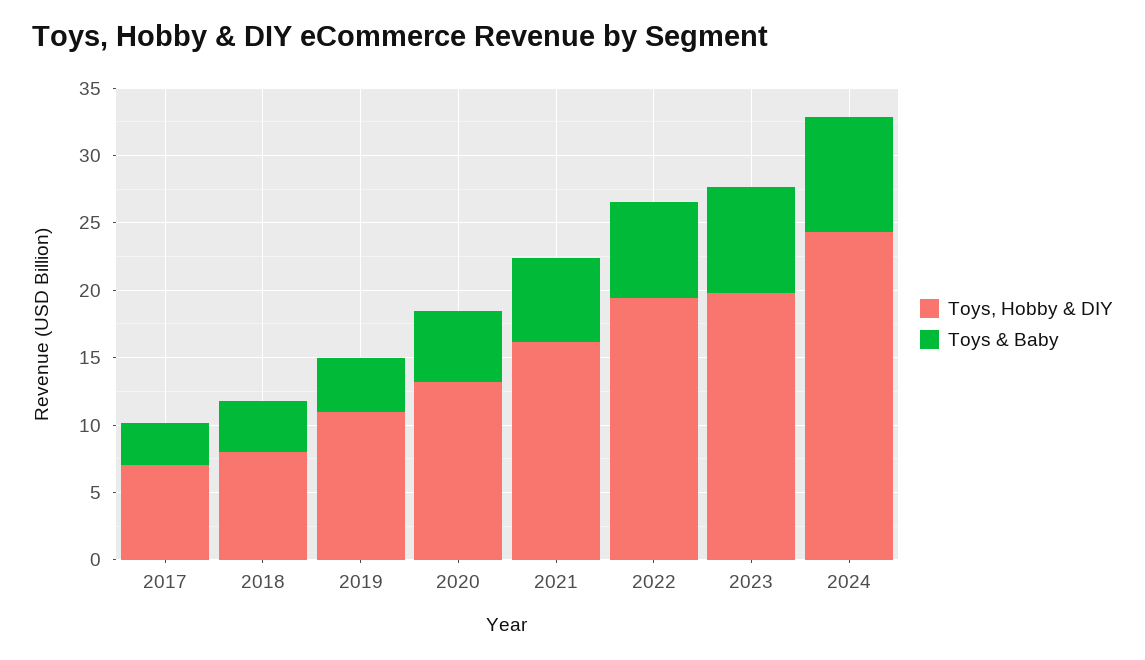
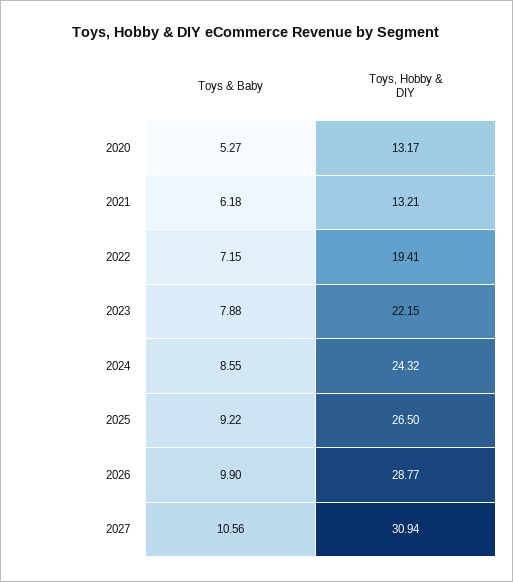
Toys, Hobby & DIY, 2017: 7 -> none
Toys & Baby, 2017: 3 -> none
Toys, Hobby & DIY, 2018: 8 -> none
Toys & Baby, 2018: 4 -> none
Toys, Hobby & DIY, 2019: 11 -> none
Toys & Baby, 2019: 4 -> none
Toys, Hobby & DIY, 2021: 16 -> 13.21
Toys, Hobby & DIY, 2023: 20 -> 22.15
Toys & Baby, 2025: none -> 9.22
Toys, Hobby & DIY, 2025: none -> 26.5
Toys & Baby, 2026: none -> 9.9
Toys, Hobby & DIY, 2026: none -> 28.77
Toys & Baby, 2027: none -> 10.56
Toys, Hobby & DIY, 2027: none -> 30.94

